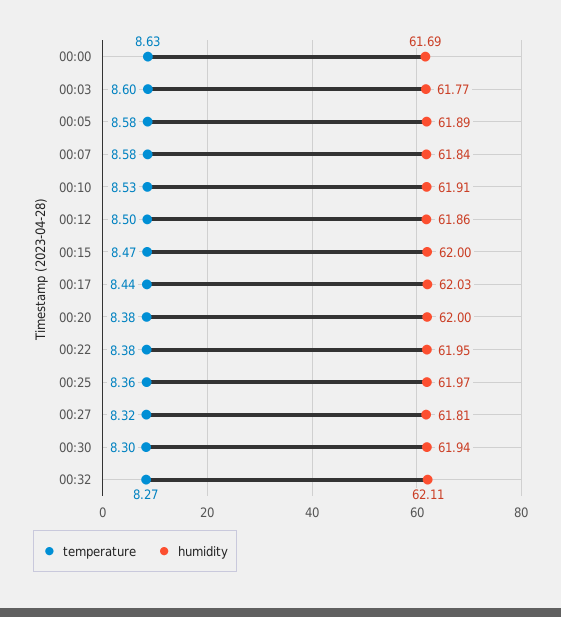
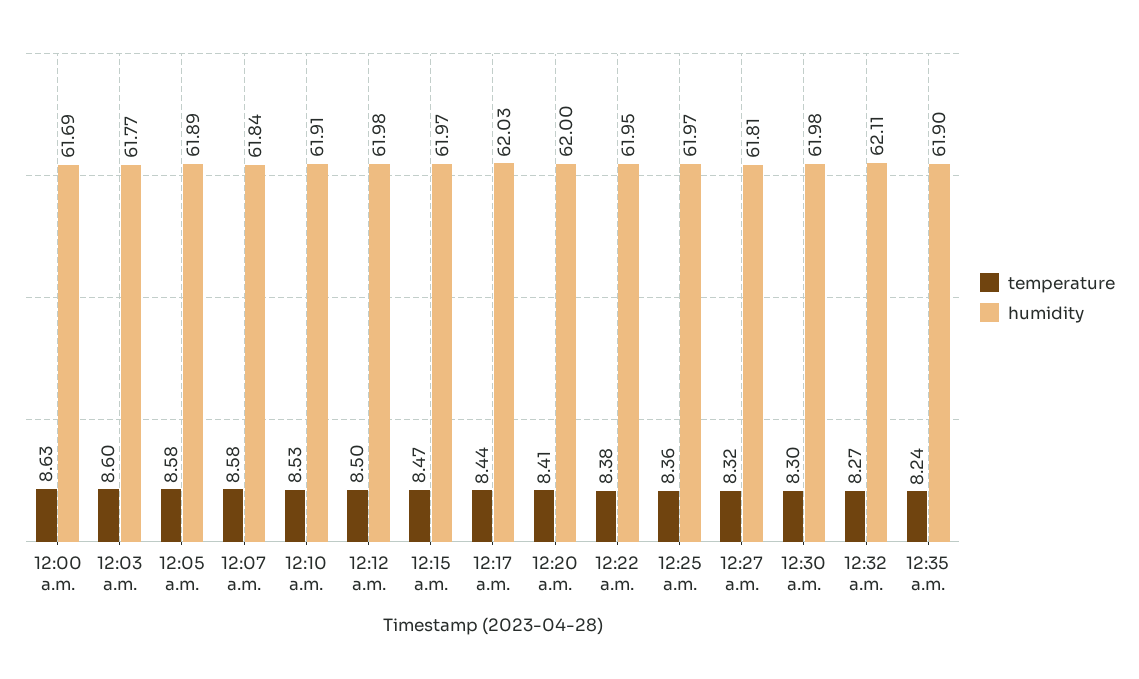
humidity, 00:12: 61.86 -> 61.98
humidity, 00:15: 62 -> 61.97
temperature, 00:20: 8.38 -> 8.41
humidity, 00:30: 61.94 -> 61.98
temperature, 12:35 a.m.: none -> 8.24
humidity, 12:35 a.m.: none -> 61.9

